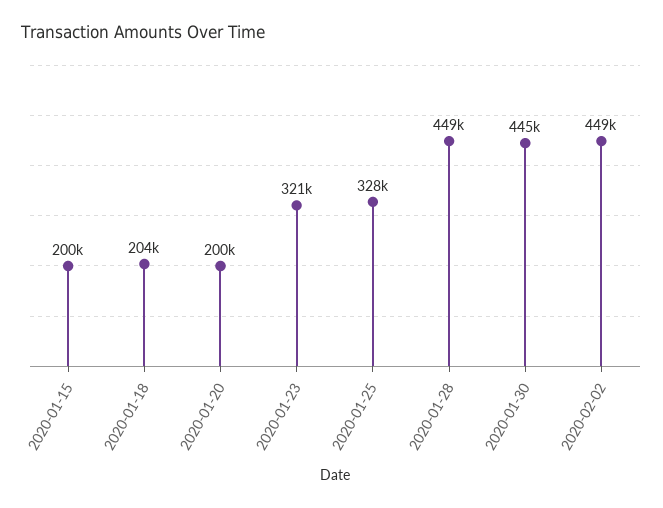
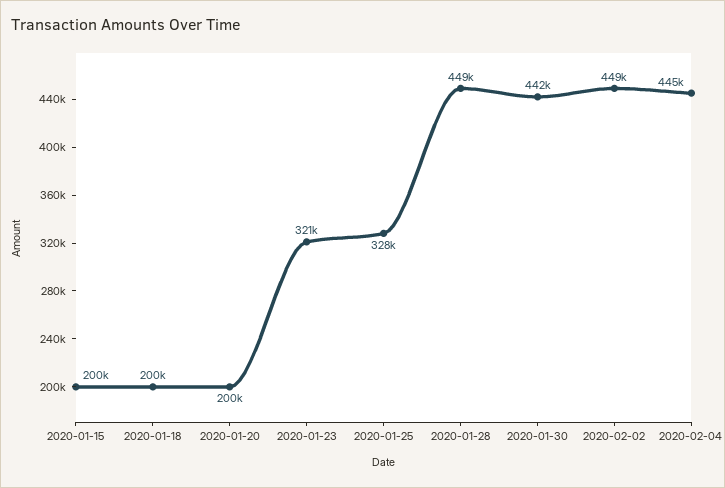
2020-01-18: 204000 -> 200000
2020-01-30: 445000 -> 442000
2020-02-04: none -> 445000

